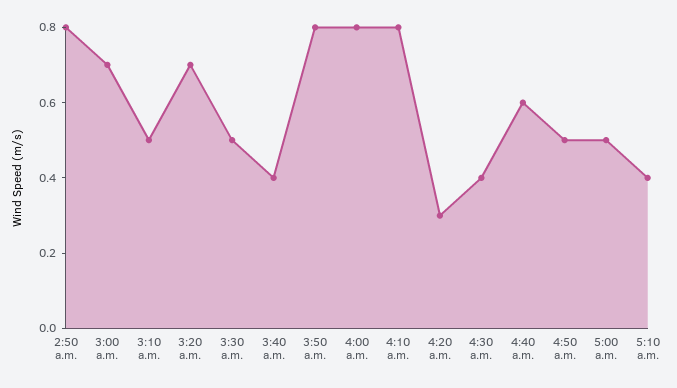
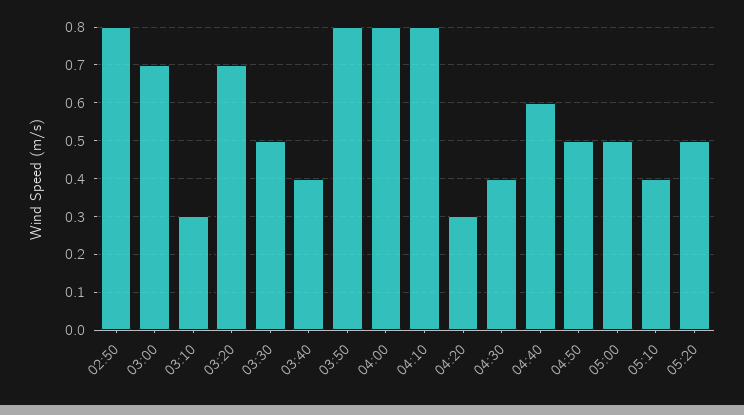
3:10 a.m.: 0.5 -> 0.3
05:20: none -> 0.5

